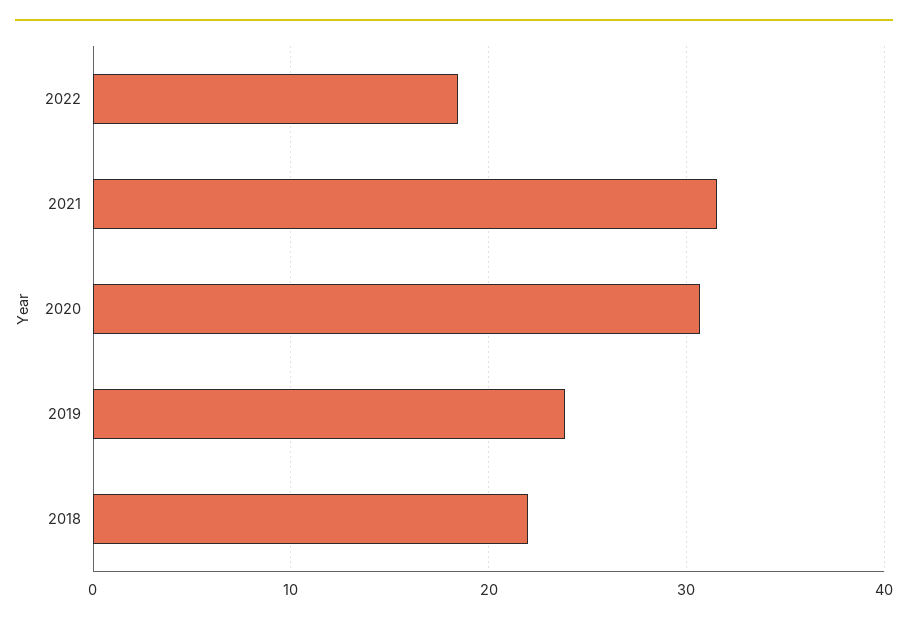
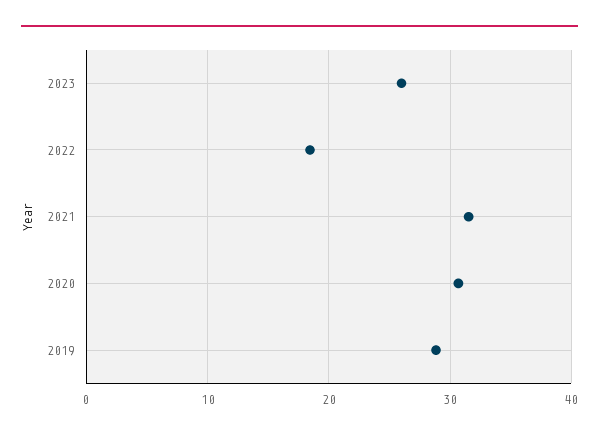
2019: 24 -> 29
2018: 22 -> none
2023: none -> 26

